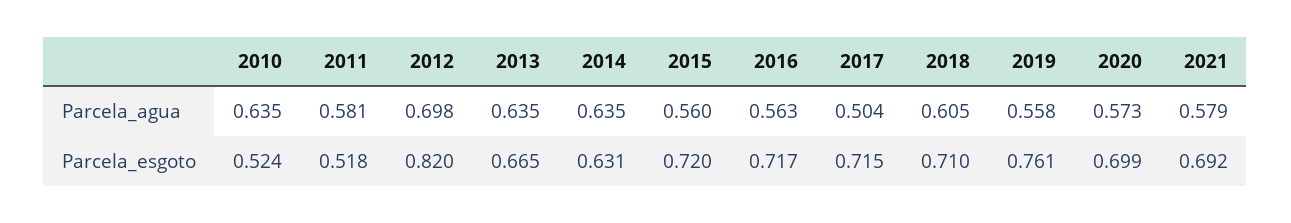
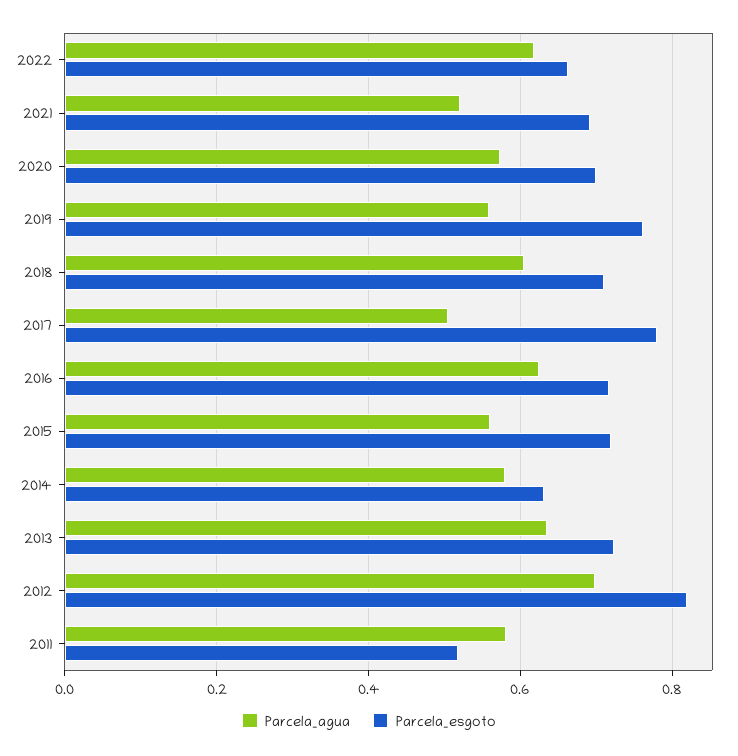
Parcela_agua, 2010: 0.635 -> none
Parcela_agua, 2014: 0.635 -> 0.58
Parcela_agua, 2016: 0.563 -> 0.62
Parcela_agua, 2021: 0.579 -> 0.52
Parcela_esgoto, 2010: 0.524 -> none
Parcela_esgoto, 2013: 0.665 -> 0.72
Parcela_esgoto, 2017: 0.715 -> 0.78
Parcela_agua, 2022: none -> 0.62
Parcela_esgoto, 2022: none -> 0.66

